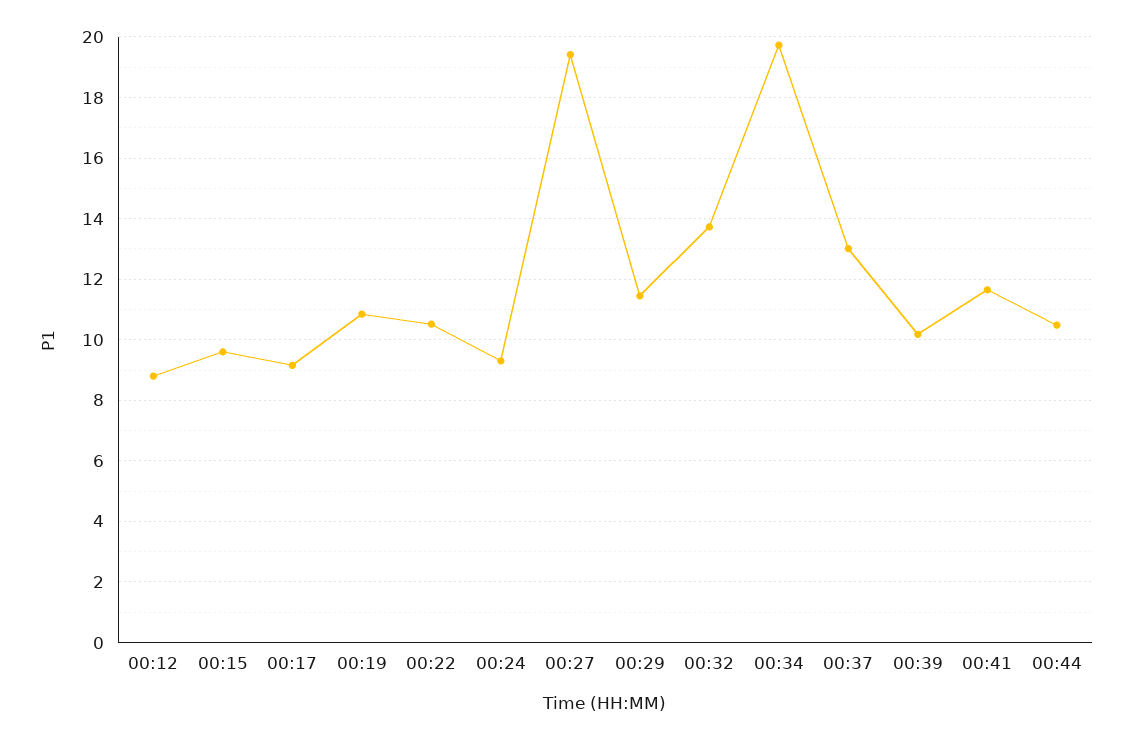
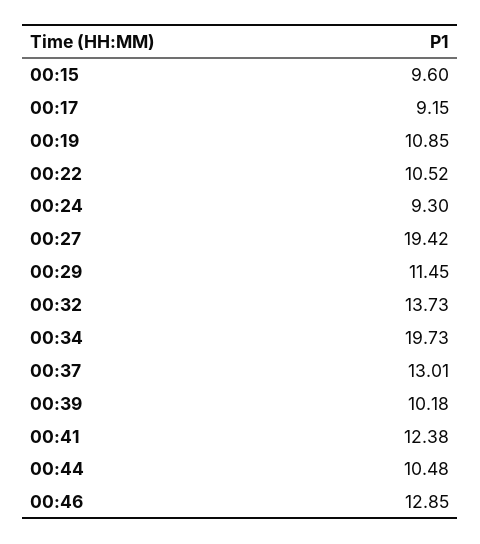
00:12: 8.8 -> none
00:41: 11.6 -> 12.38
00:46: none -> 12.85

